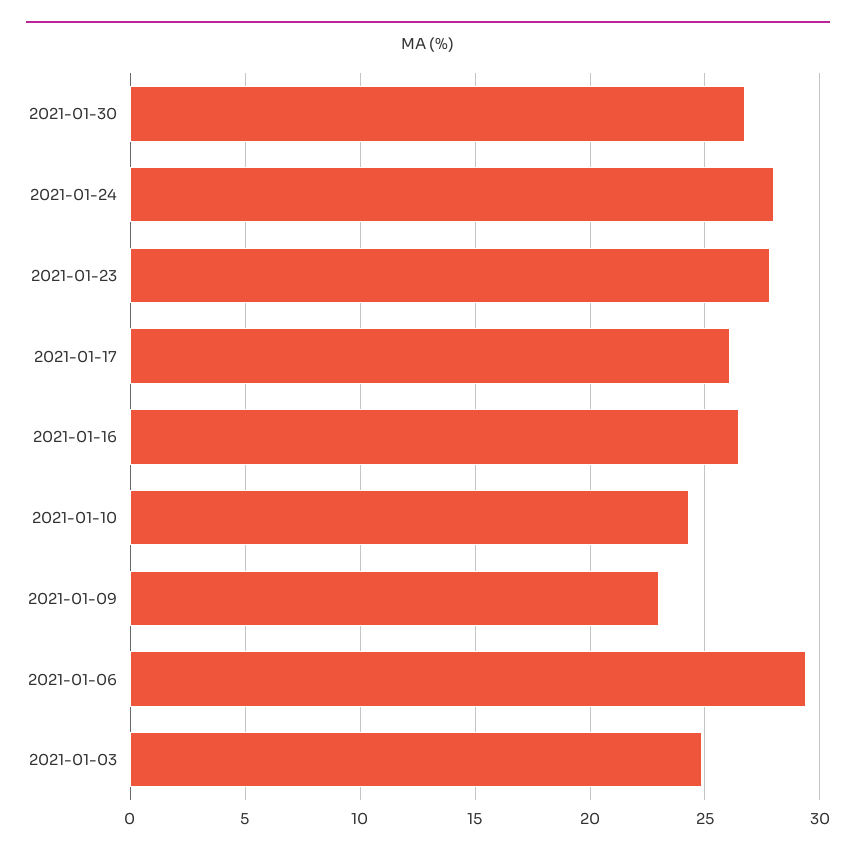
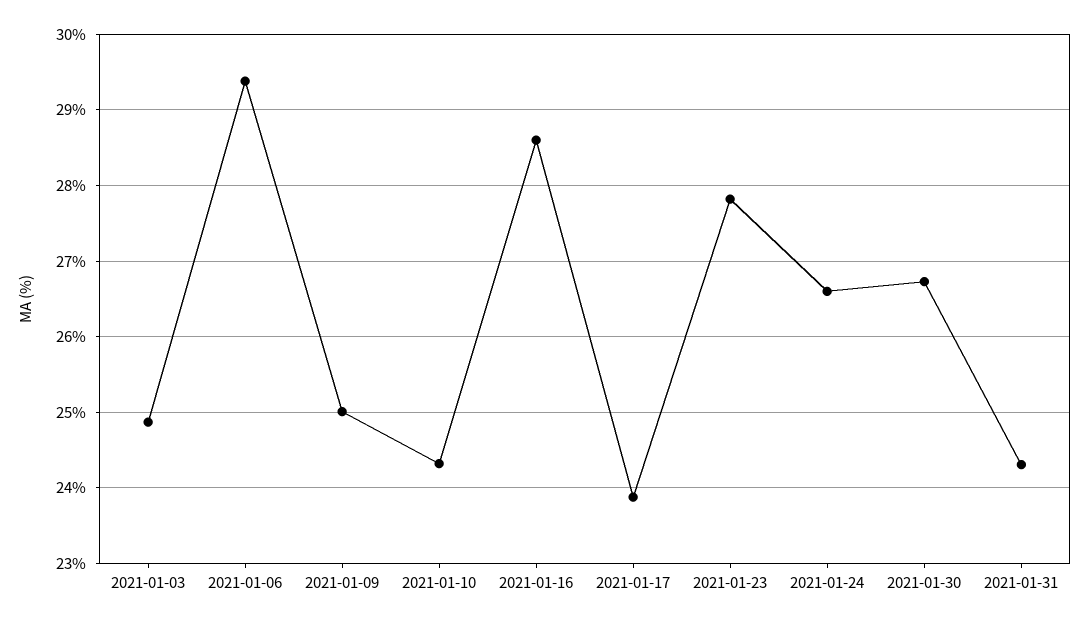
2021-01-24: 28 -> 26.6
2021-01-17: 26 -> 23.9
2021-01-16: 26.5 -> 28.6
2021-01-09: 23 -> 25
2021-01-31: none -> 24.3

